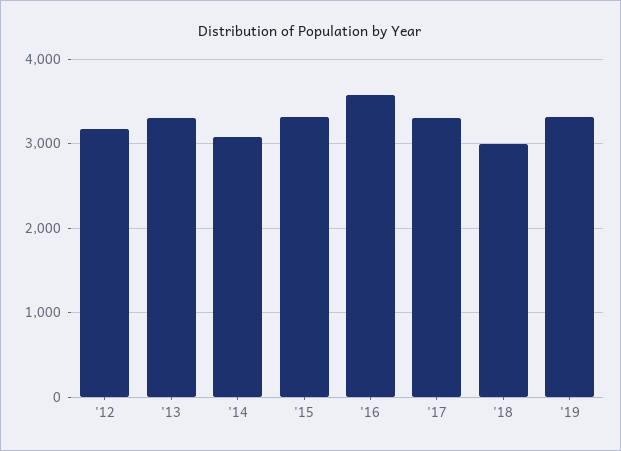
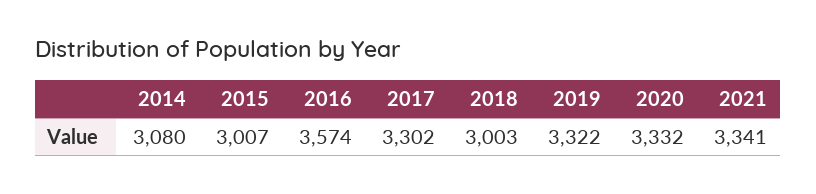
'12: 3200 -> none
'13: 3300 -> none
'15: 3300 -> 3007
2020: none -> 3332
2021: none -> 3341

